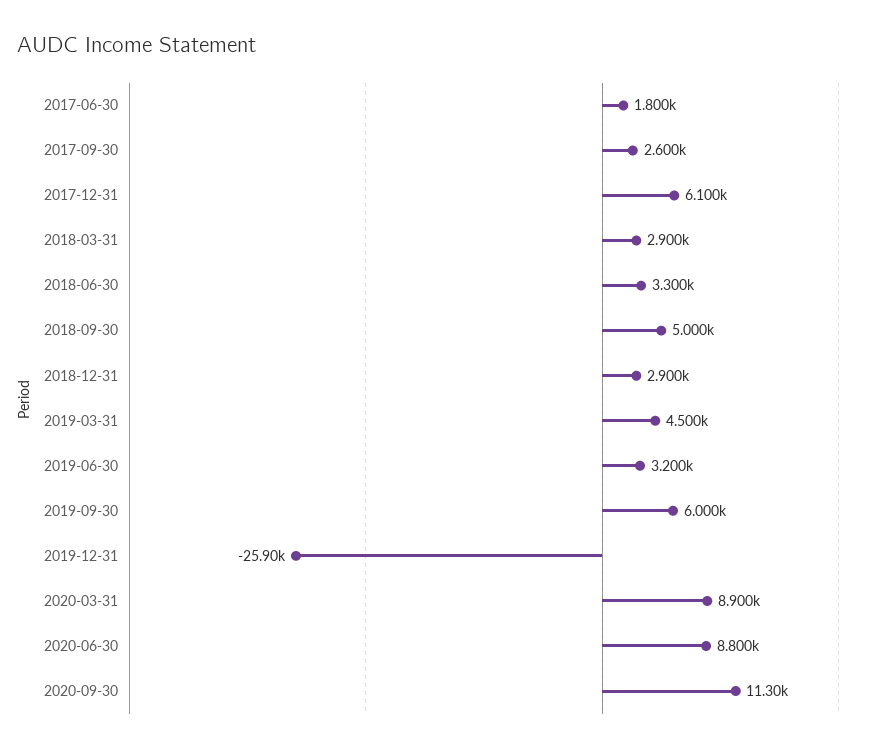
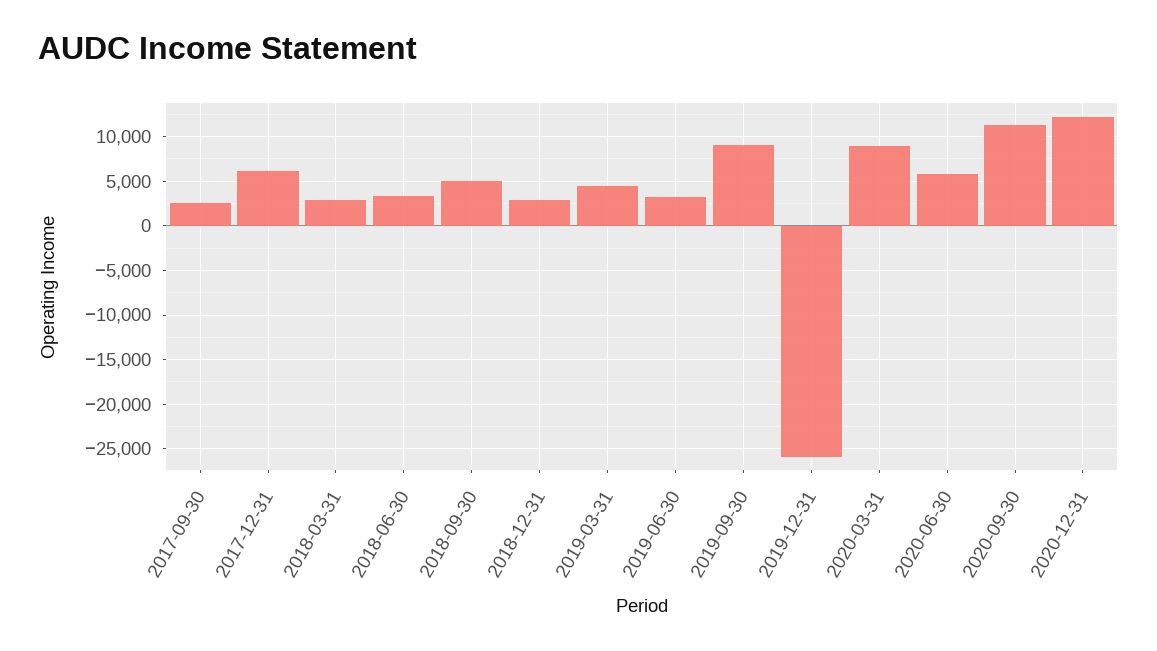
2017-06-30: 1800 -> none
2019-09-30: 6000 -> 9000
2020-06-30: 8800 -> 6000
2020-12-31: none -> 12000

